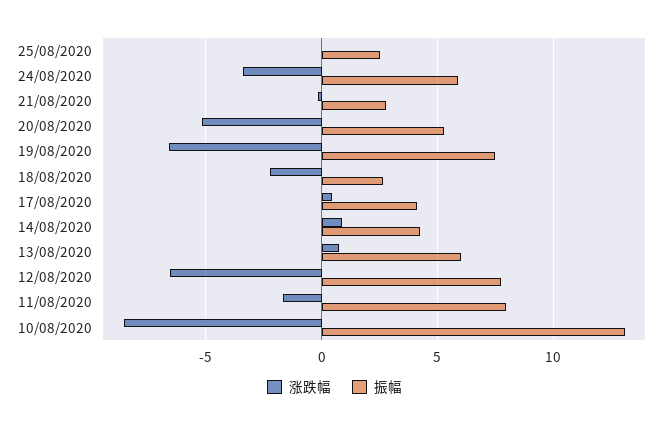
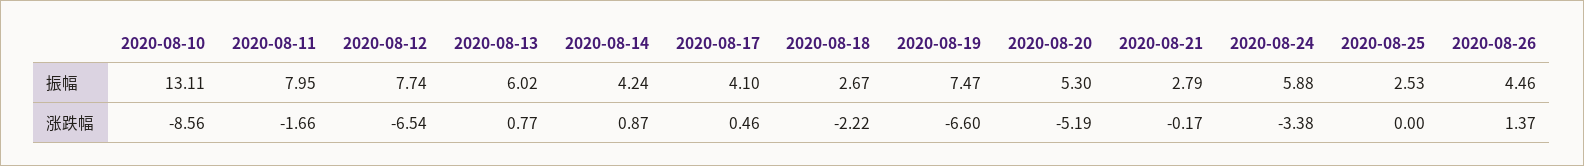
振幅, 2020-08-26: none -> 4.46
涨跌幅, 2020-08-26: none -> 1.37

